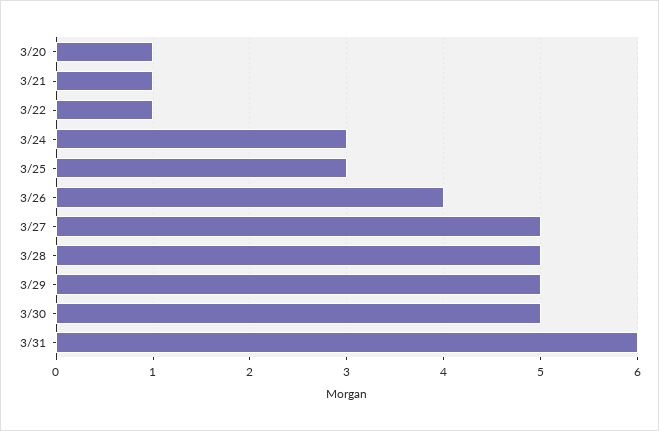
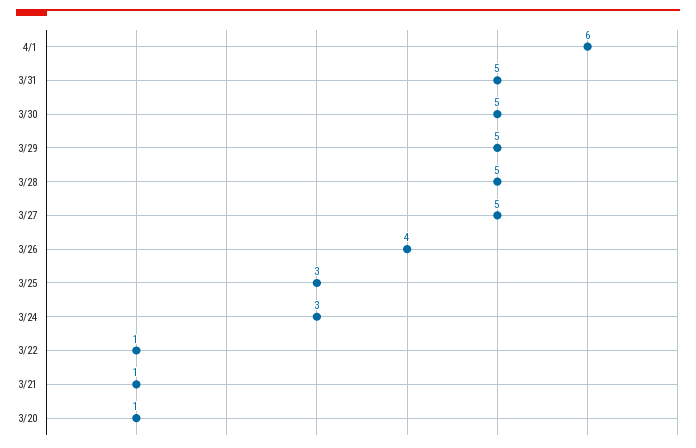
3/31: 6 -> 5
4/1: none -> 6

